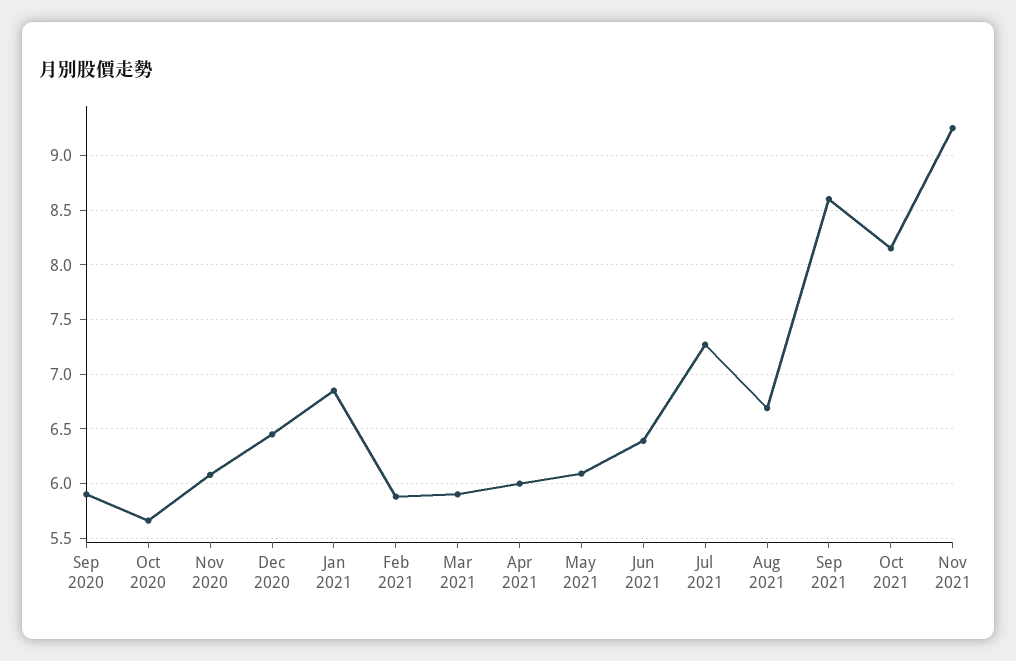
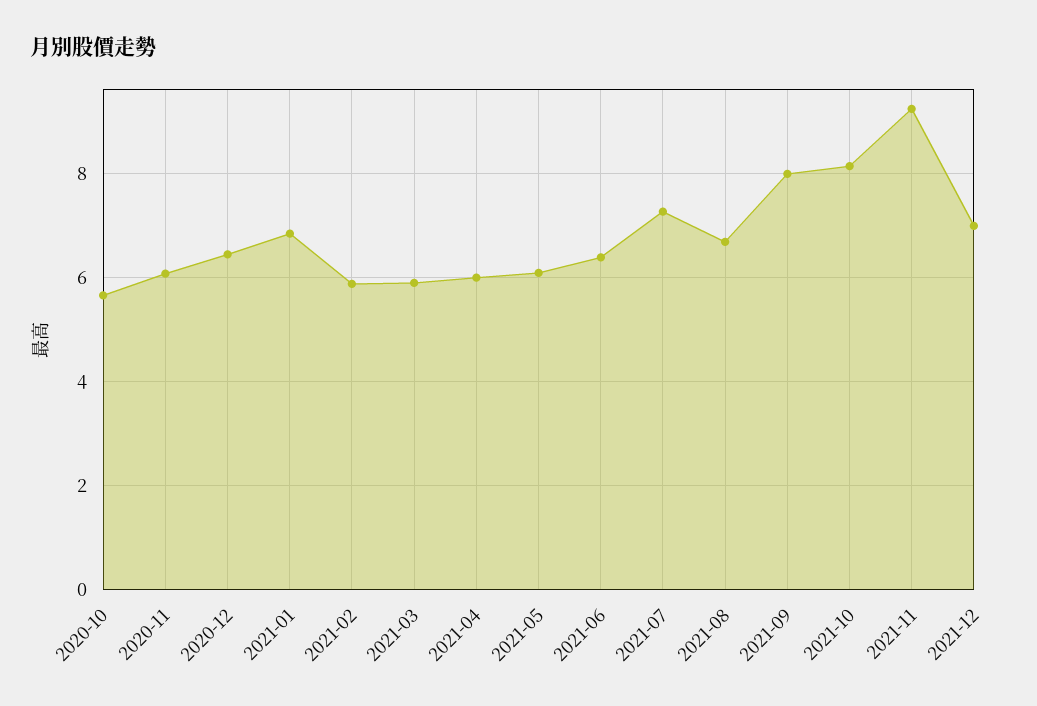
Sep 2020: 5.9 -> none
Sep 2021: 8.6 -> 8
2021-12: none -> 7

